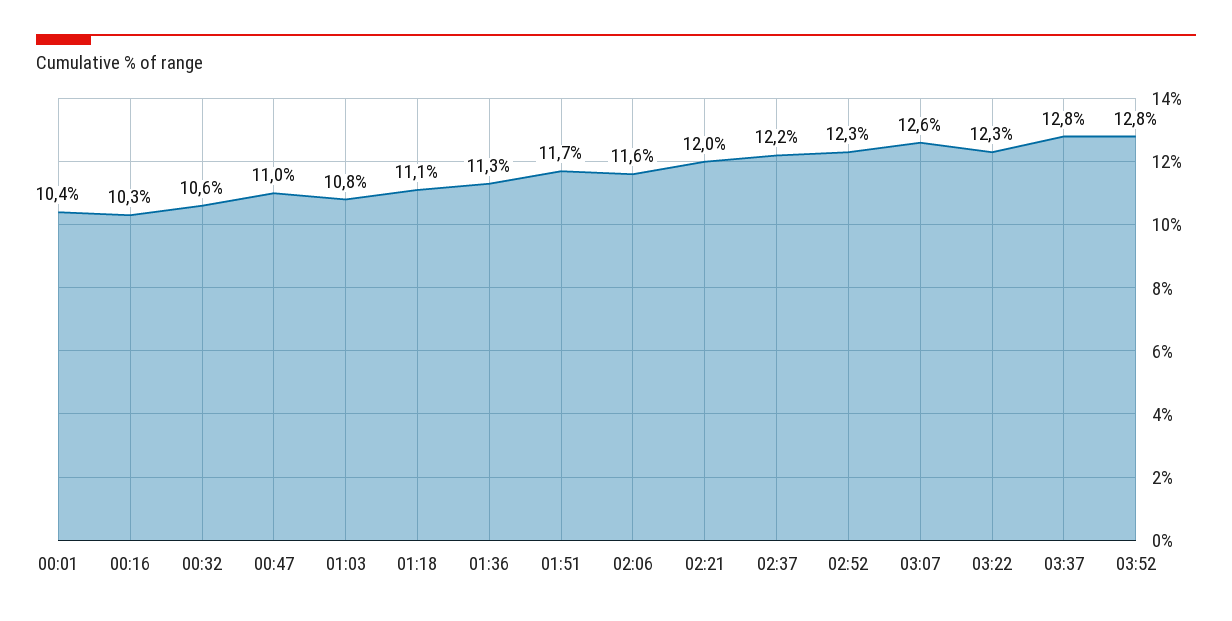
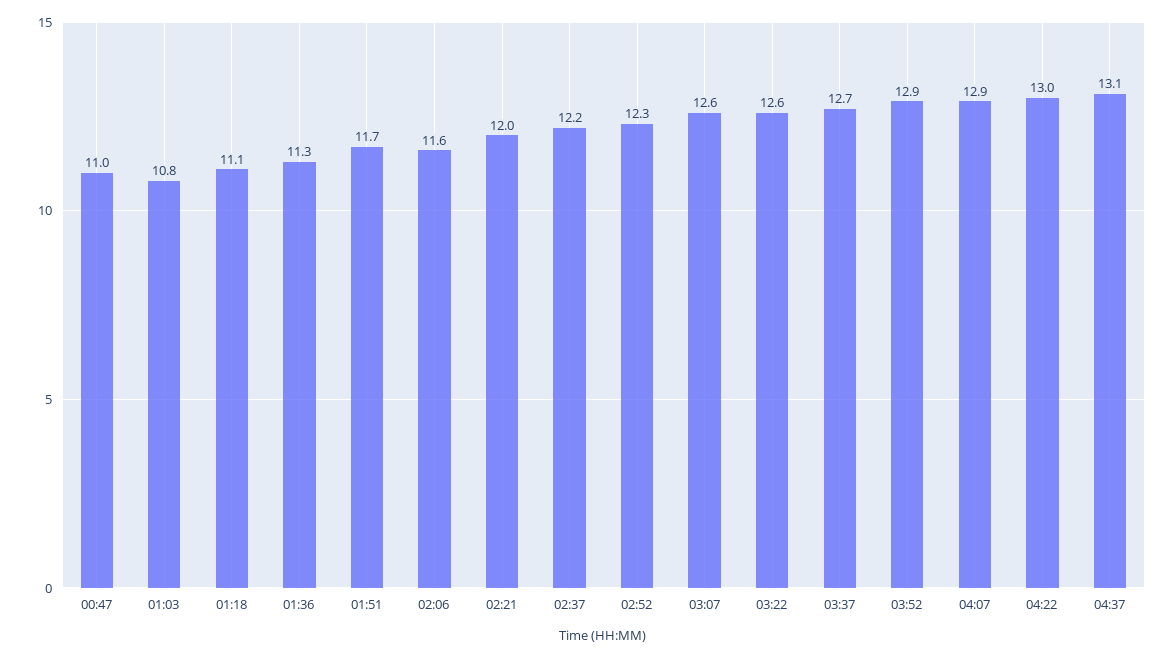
00:01: 10.4 -> none
00:16: 10.3 -> none
00:32: 10.6 -> none
03:22: 12.3 -> 12.6
03:37: 12.8 -> 12.7
03:52: 12.8 -> 12.9
04:07: none -> 12.9
04:22: none -> 13
04:37: none -> 13.1

